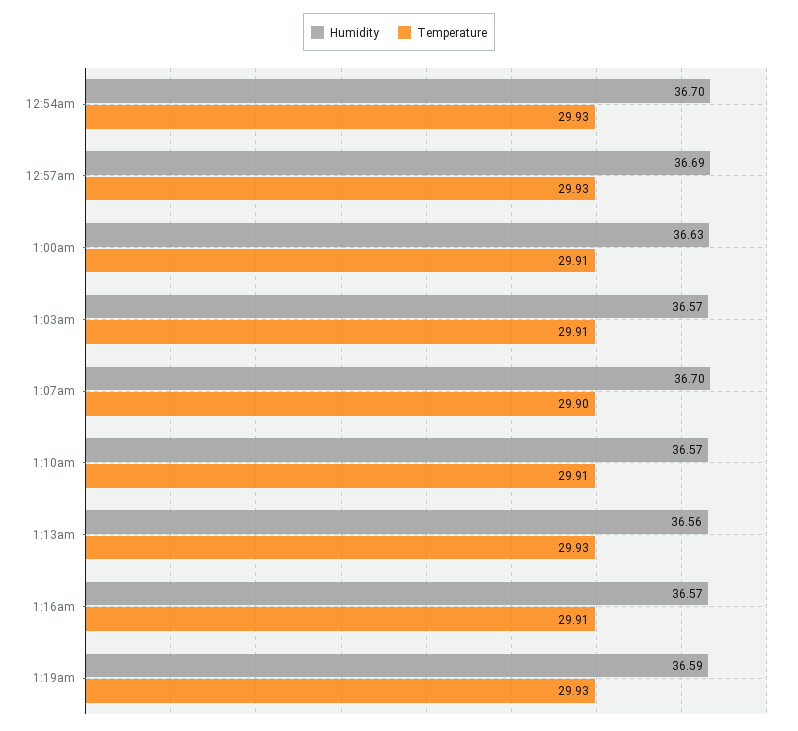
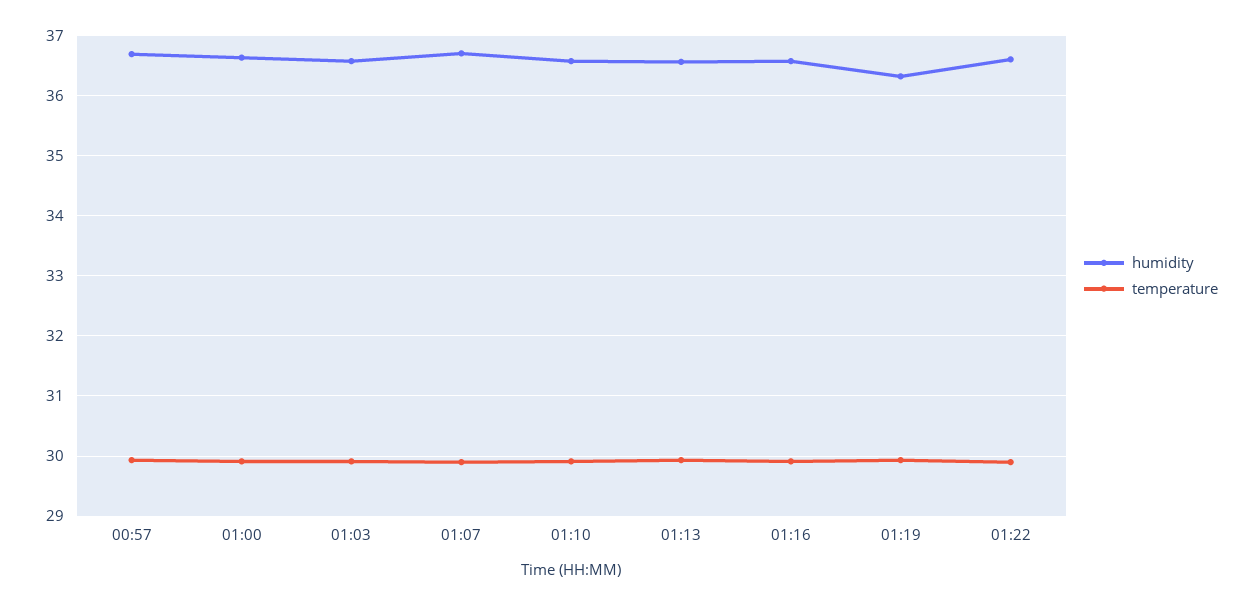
Humidity, 12:54am: 36.7 -> none
Temperature, 12:54am: 29.93 -> none
Humidity, 1:19am: 36.59 -> 36.3
Humidity, 01:22: none -> 36.6
Temperature, 01:22: none -> 29.9

